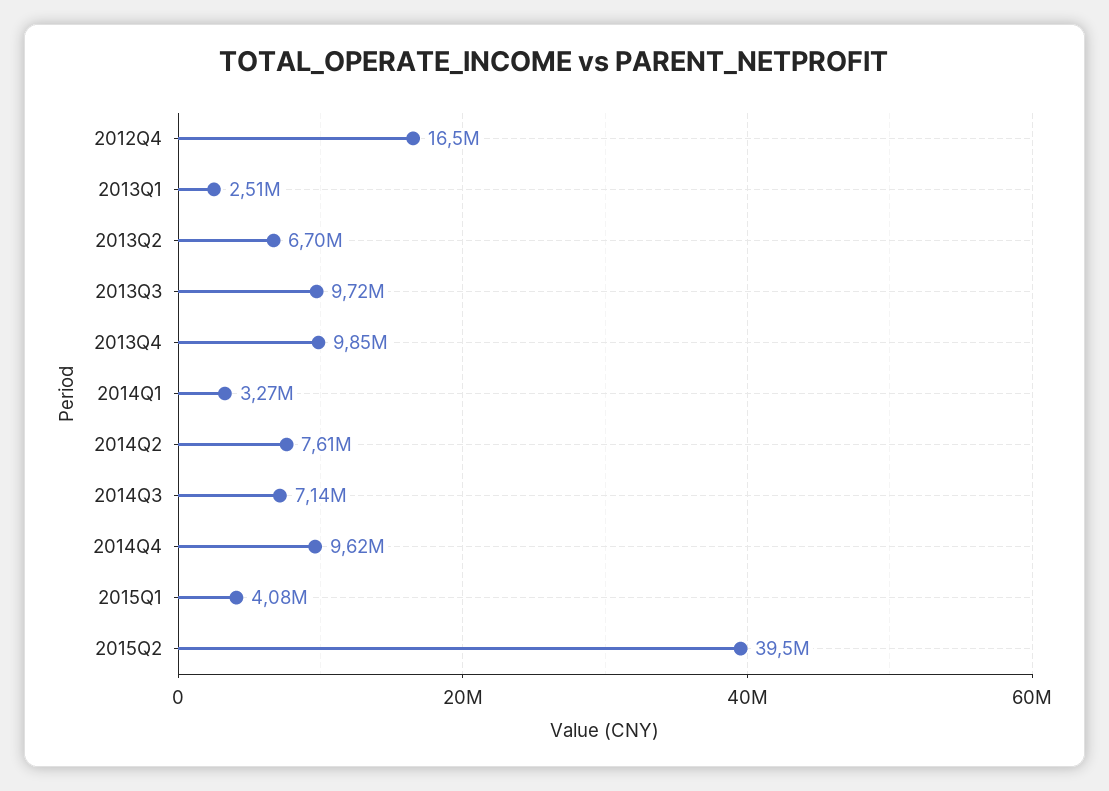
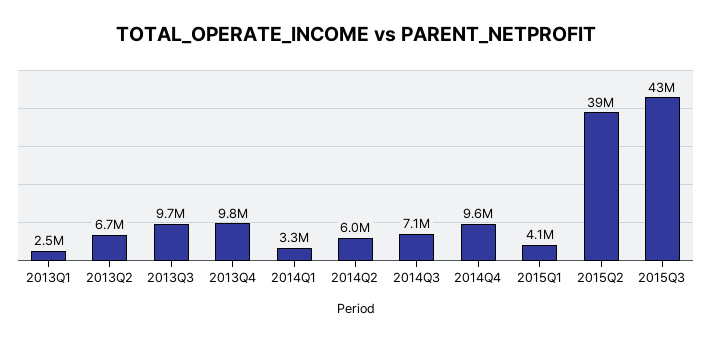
2012Q4: 16500000 -> none
2014Q2: 7610000 -> 6000000
2015Q3: none -> 43000000

